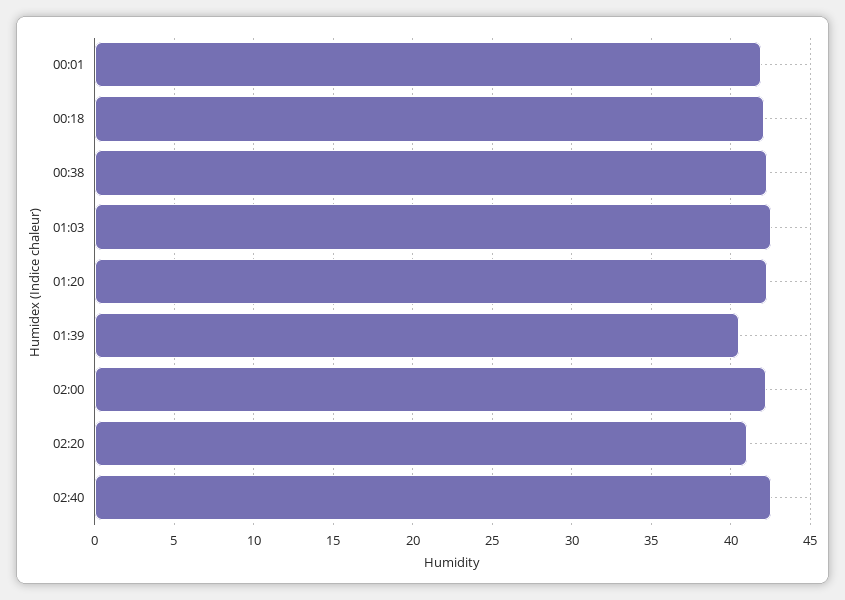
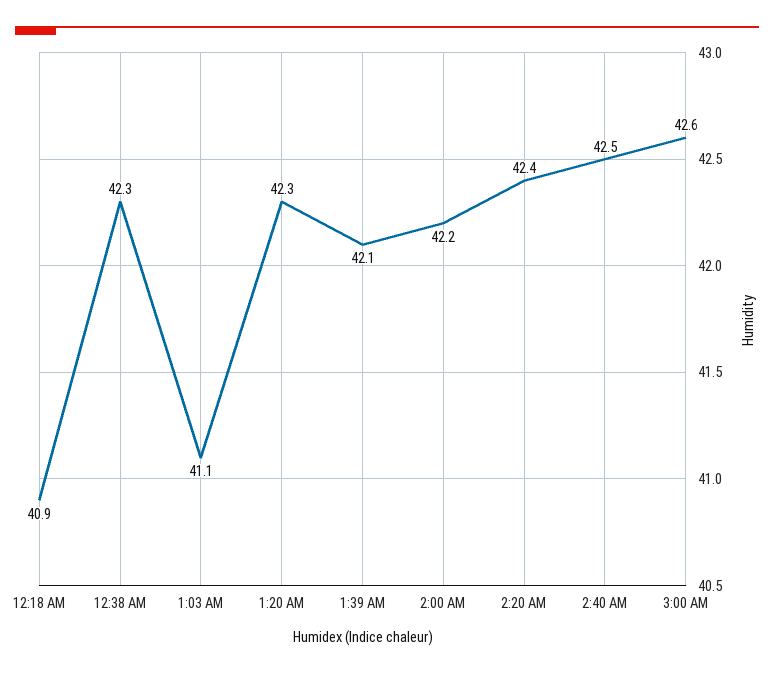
00:01: 42 -> none
00:18: 42 -> 40.9
01:03: 42.5 -> 41.1
01:39: 40.5 -> 42.1
02:20: 41 -> 42.4
3:00 AM: none -> 42.6

